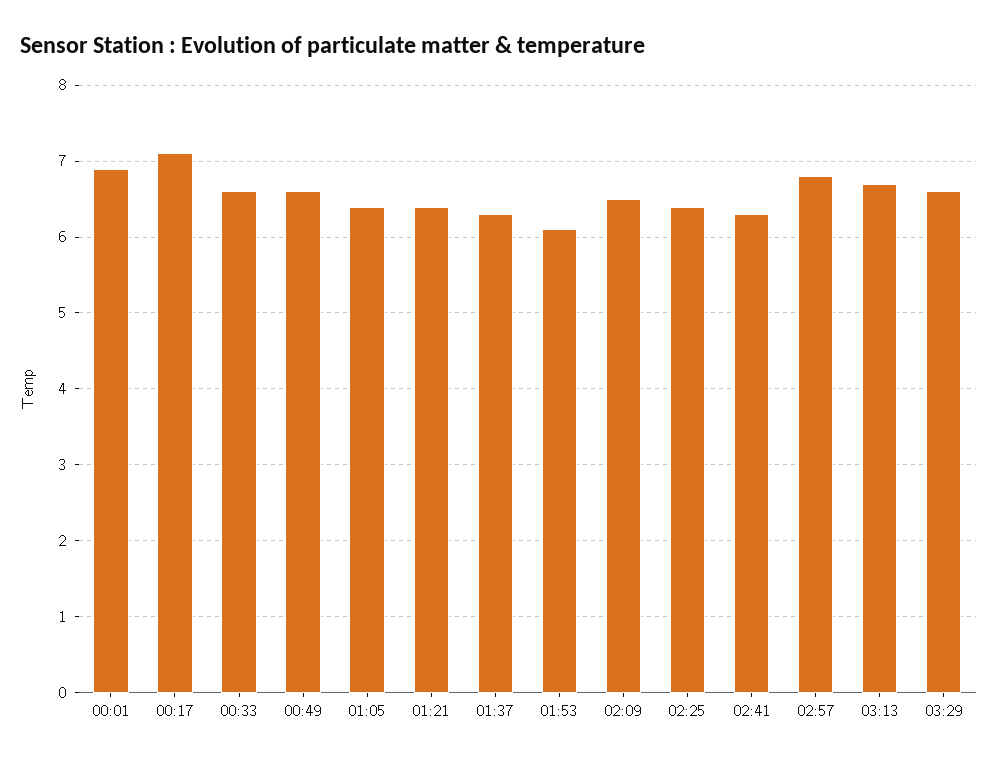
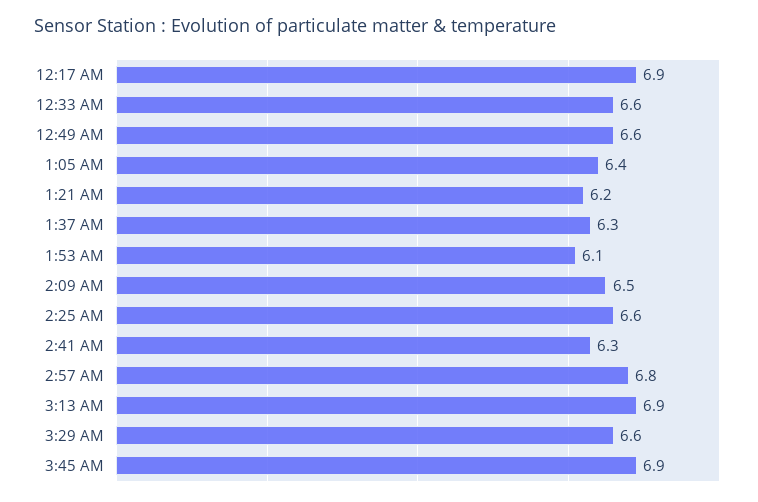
00:01: 6.9 -> none
00:17: 7.1 -> 6.9
01:21: 6.4 -> 6.2
02:25: 6.4 -> 6.6
03:13: 6.7 -> 6.9
3:45 AM: none -> 6.9

